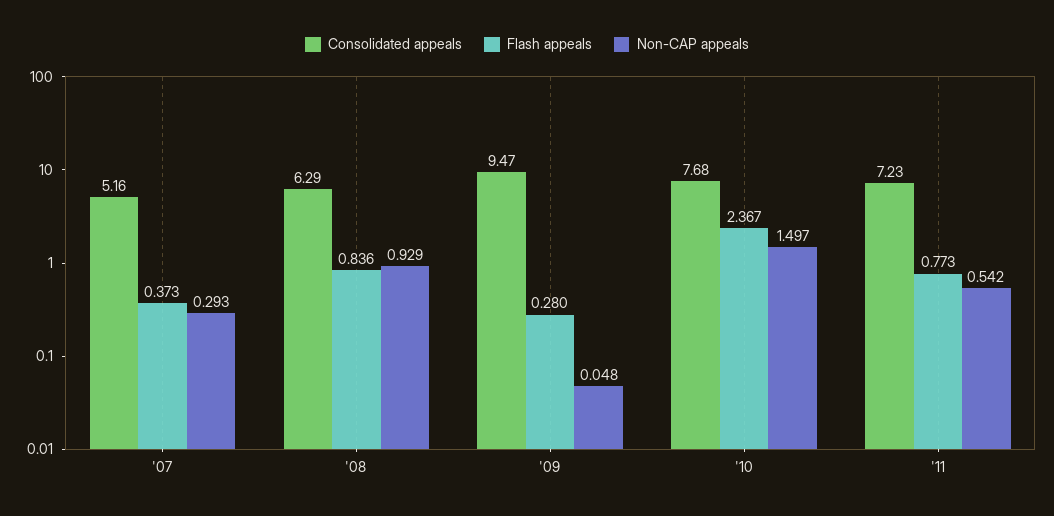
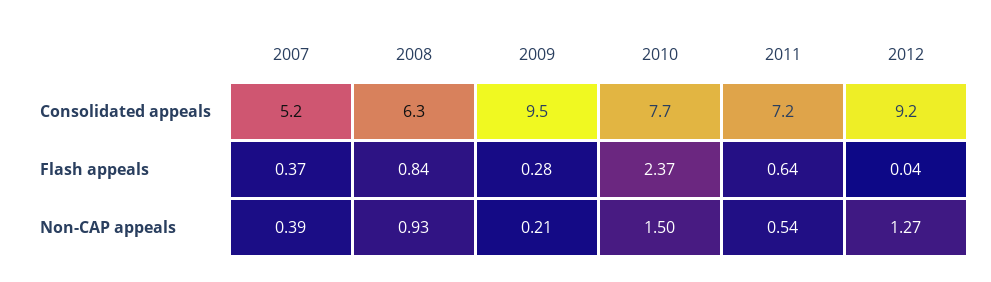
Non-CAP appeals, '07: 0.293 -> 0.39
Non-CAP appeals, '09: 0.048 -> 0.21
Flash appeals, '11: 0.773 -> 0.64
Consolidated appeals, 2012: none -> 9.2
Flash appeals, 2012: none -> 0.04
Non-CAP appeals, 2012: none -> 1.27

